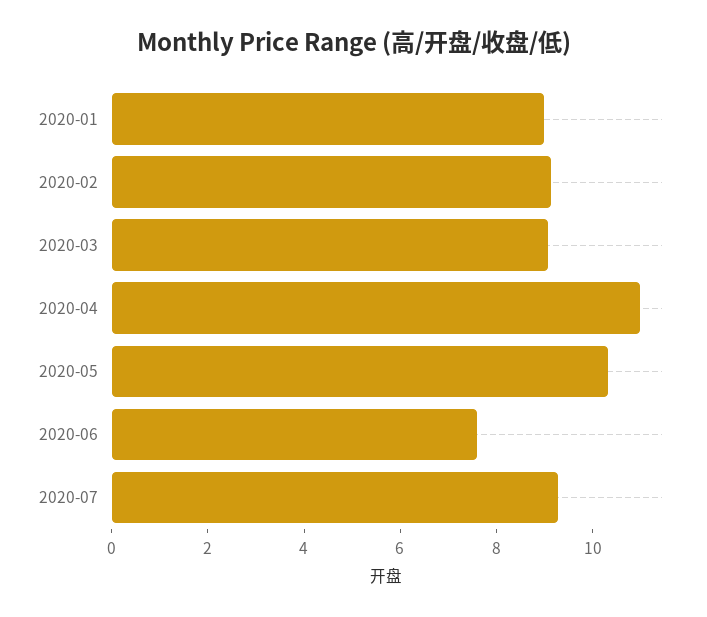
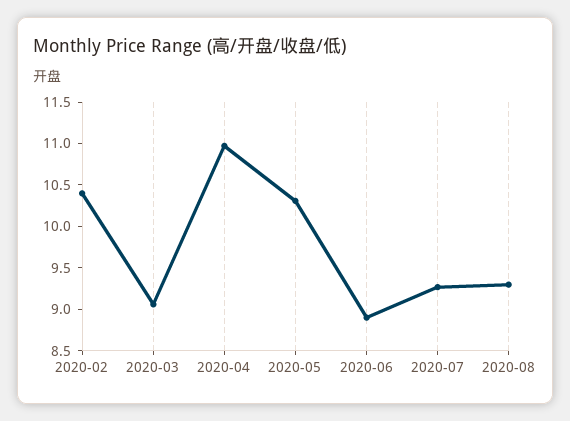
2020-01: 9 -> none
2020-02: 9 -> 10.4
2020-06: 7.5 -> 8.9
2020-08: none -> 9.3

